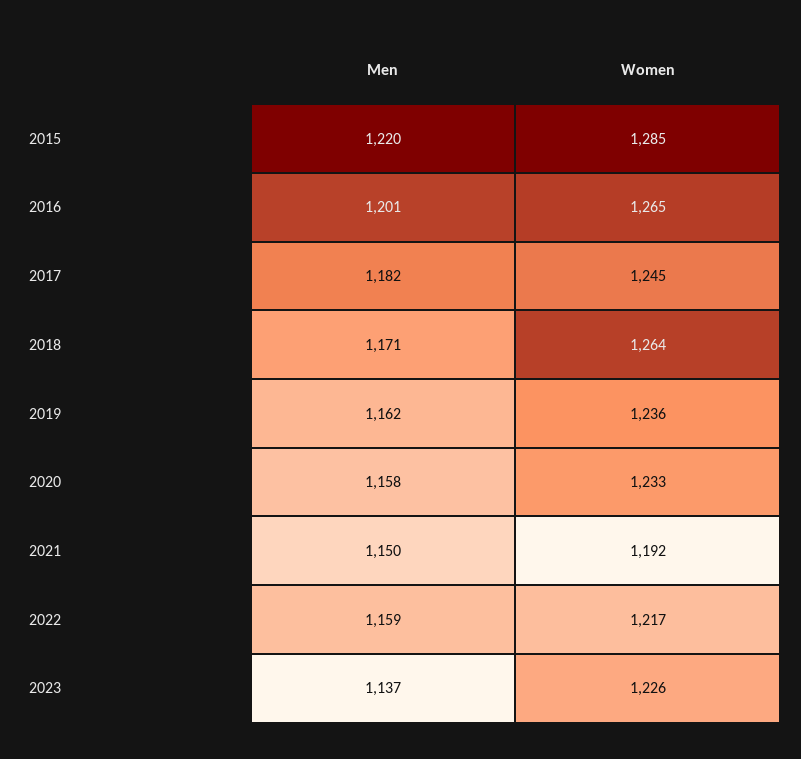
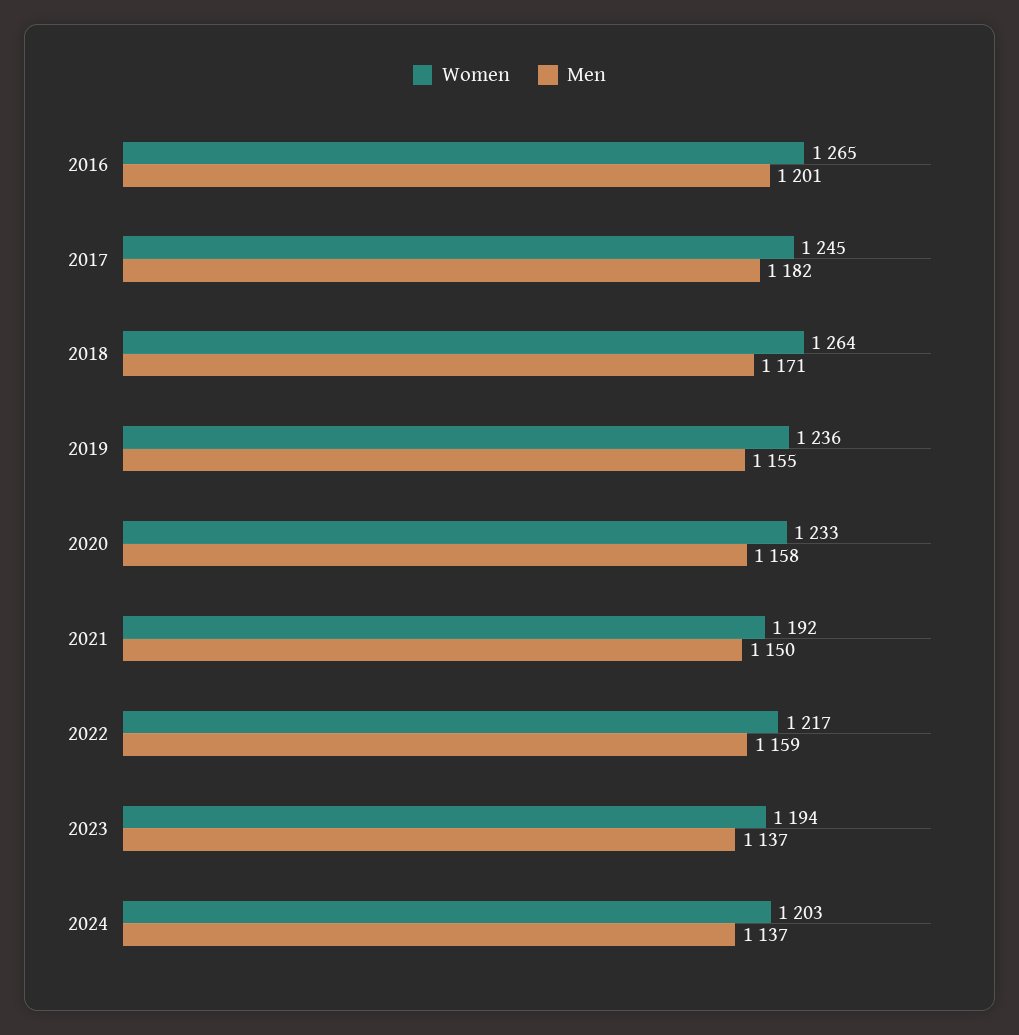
Men, 2015: 1220 -> none
Women, 2015: 1285 -> none
Men, 2019: 1162 -> 1155
Women, 2023: 1226 -> 1194
Women, 2024: none -> 1203
Men, 2024: none -> 1137

